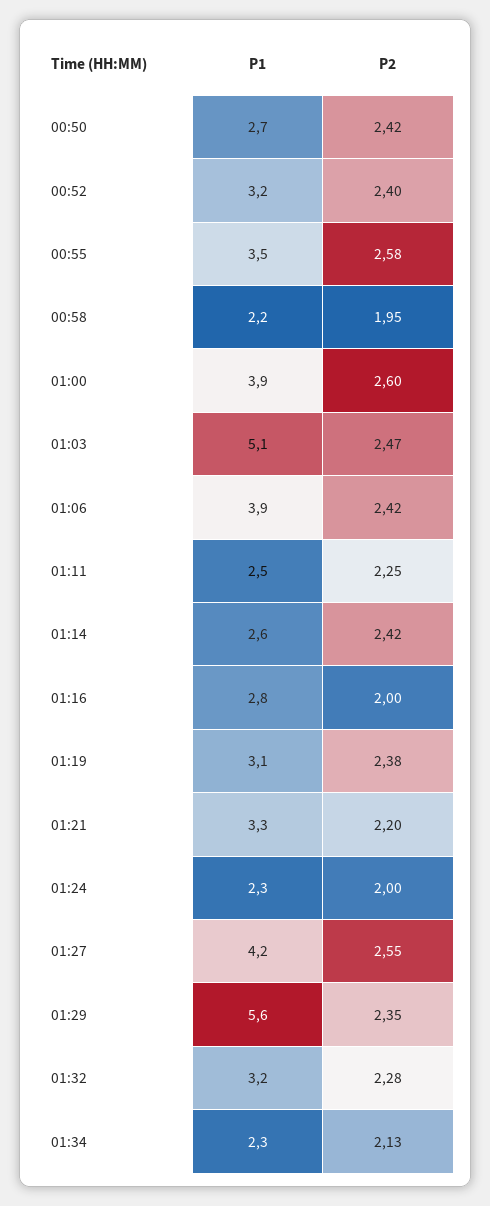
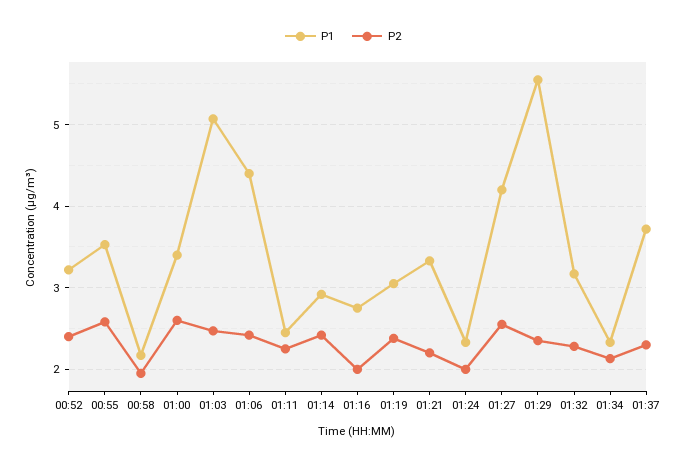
P1, 00:50: 2.7 -> none
P2, 00:50: 2.42 -> none
P1, 01:00: 3.9 -> 3.4
P1, 01:06: 3.9 -> 4.4
P1, 01:14: 2.6 -> 2.9
P1, 01:37: none -> 3.7
P2, 01:37: none -> 2.3

